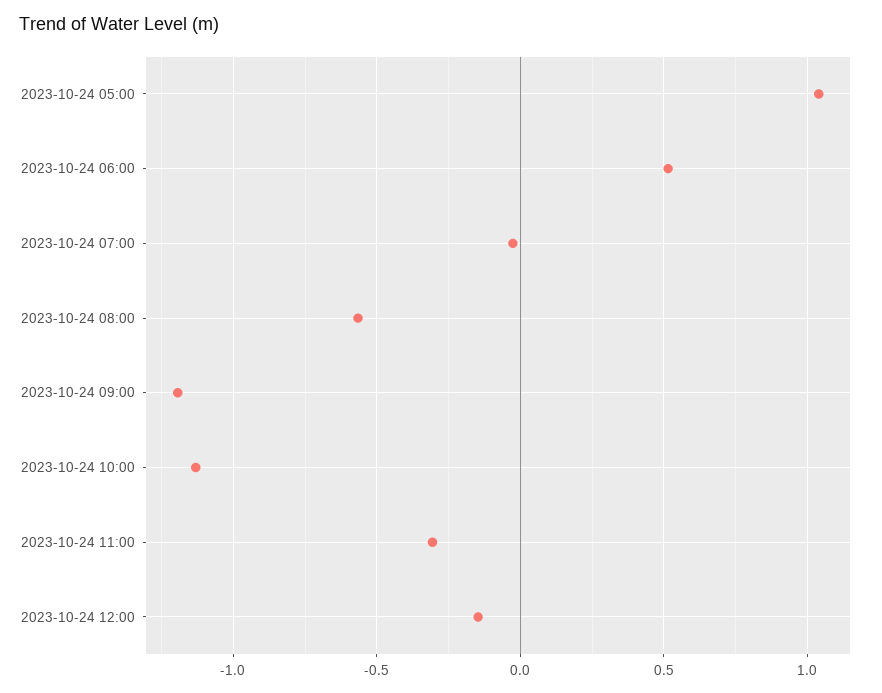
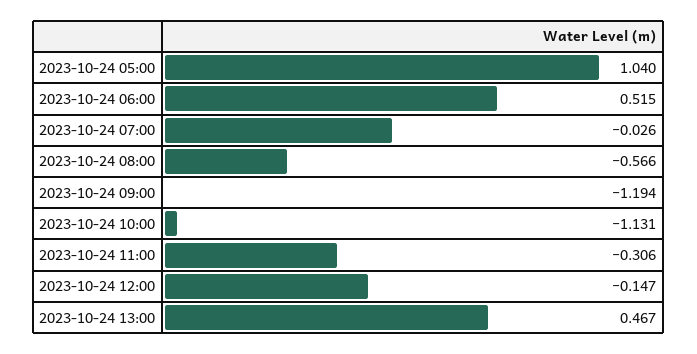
2023-10-24 13:00: none -> 0.467

